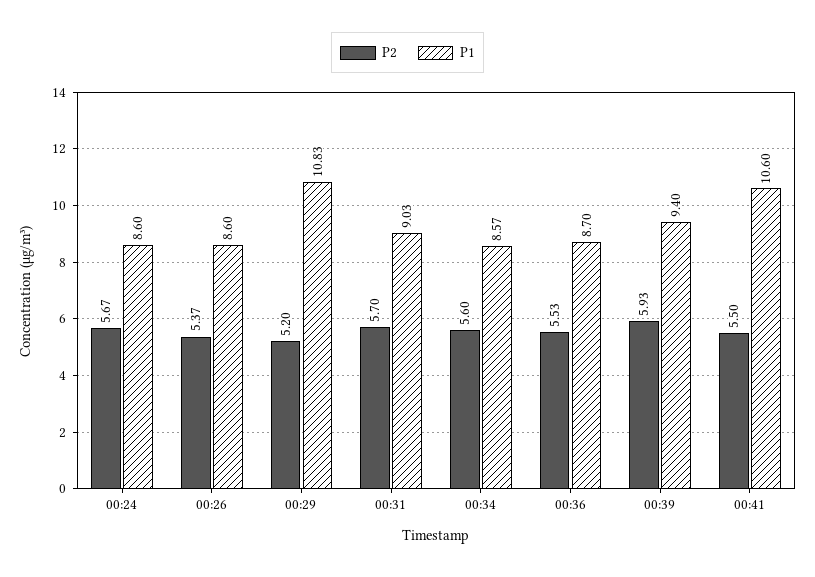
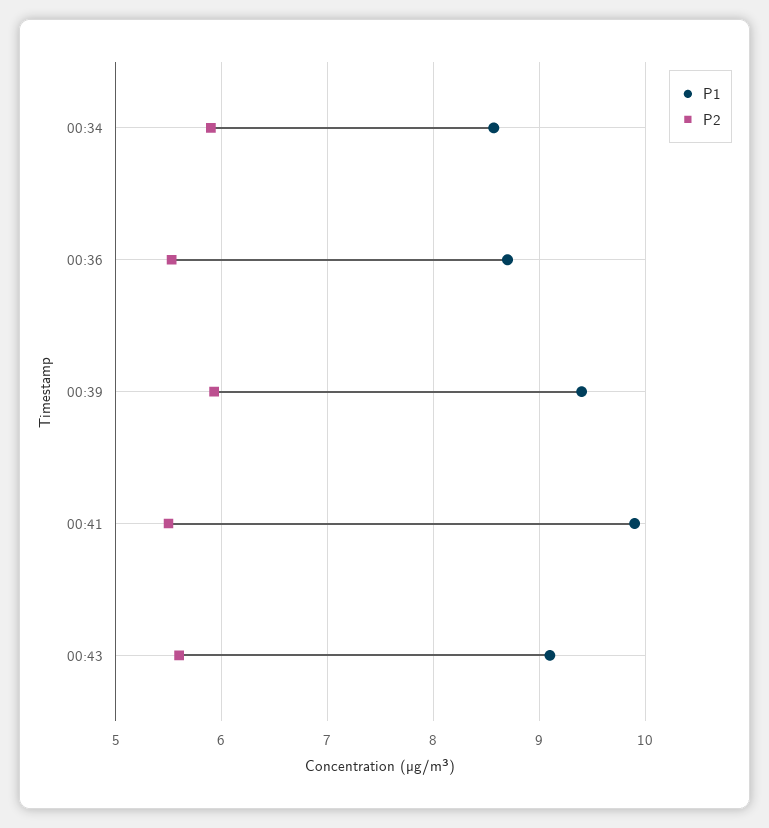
P2, 00:24: 5.67 -> none
P1, 00:24: 8.6 -> none
P2, 00:26: 5.37 -> none
P1, 00:26: 8.6 -> none
P2, 00:29: 5.2 -> none
P1, 00:29: 10.83 -> none
P2, 00:31: 5.7 -> none
P1, 00:31: 9.03 -> none
P2, 00:34: 5.6 -> 5.9
P1, 00:41: 10.6 -> 9.9
P1, 00:43: none -> 9.1
P2, 00:43: none -> 5.6

